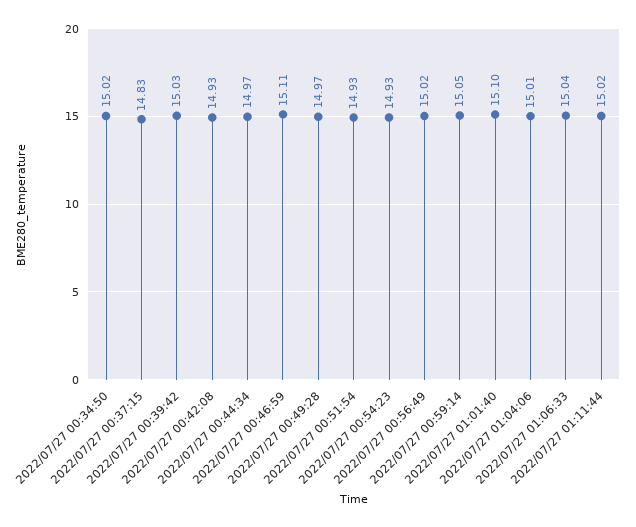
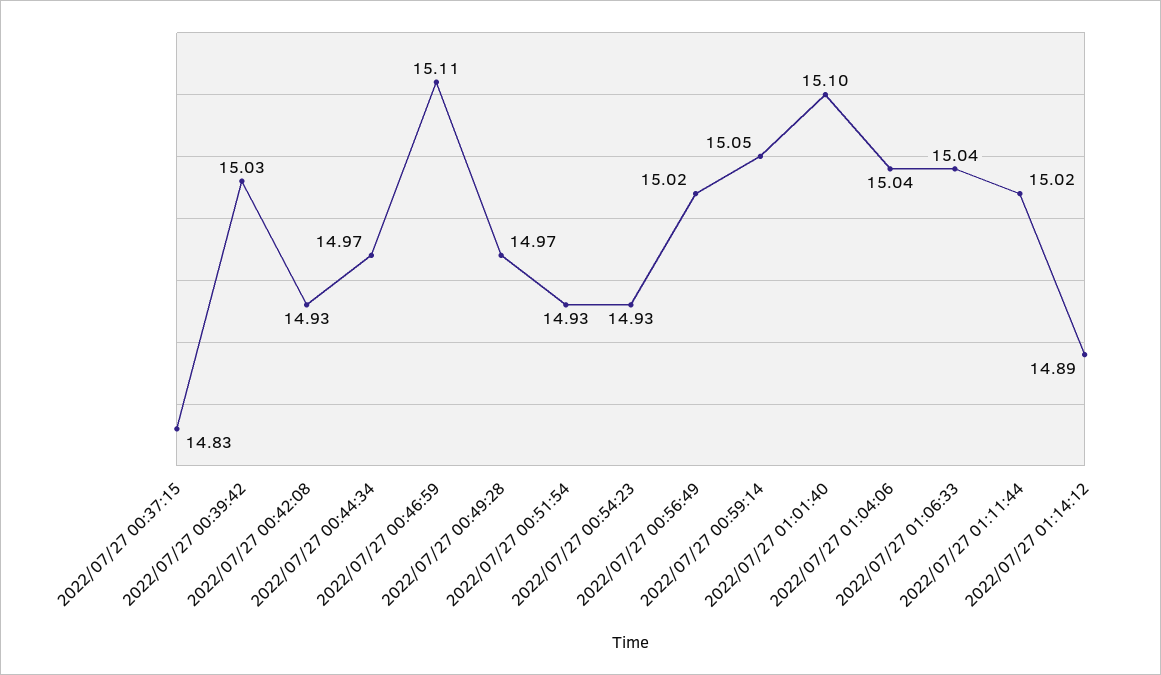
2022/07/27 00:34:50: 15.02 -> none
2022/07/27 01:04:06: 15.01 -> 15.04
2022/07/27 01:14:12: none -> 14.89

